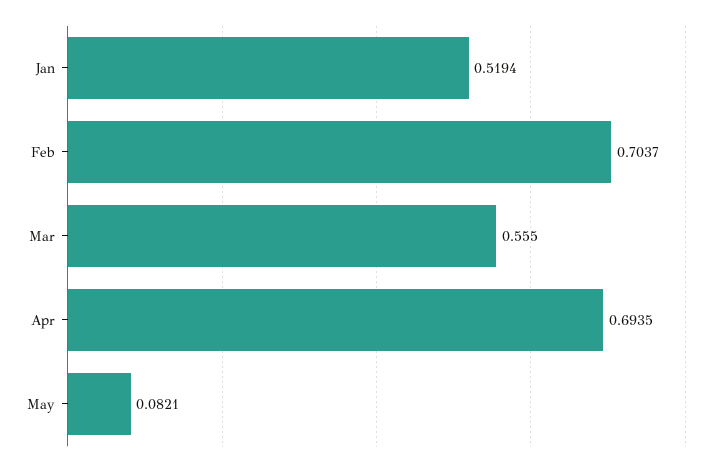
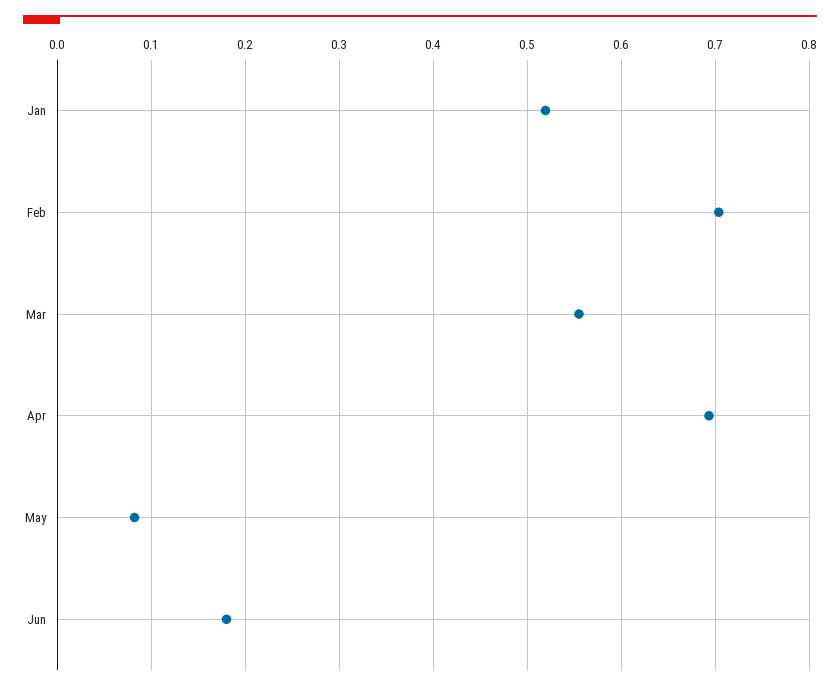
Jun: none -> 0.18

